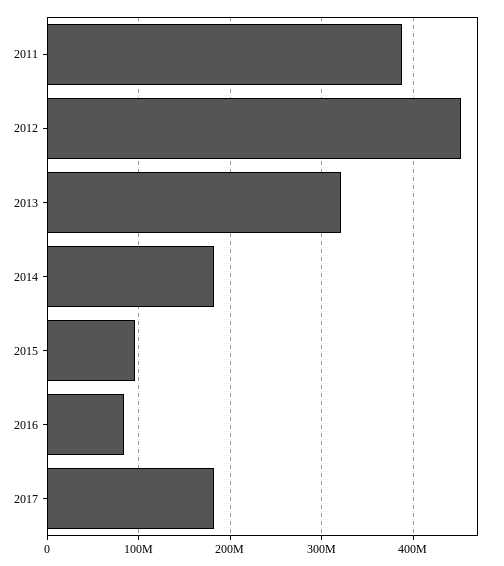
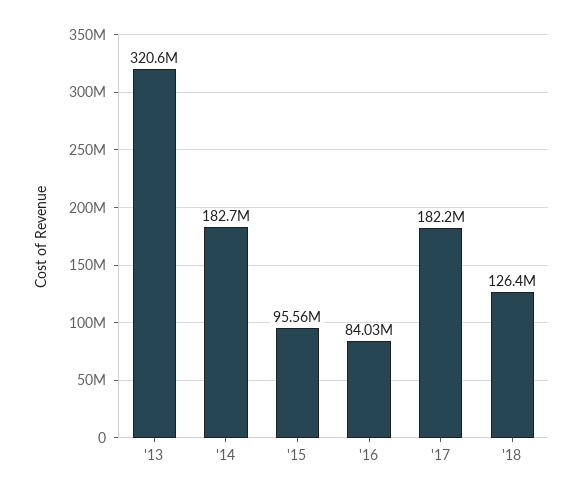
2011: 390000000 -> none
2012: 450000000 -> none
'18: none -> 126400000

